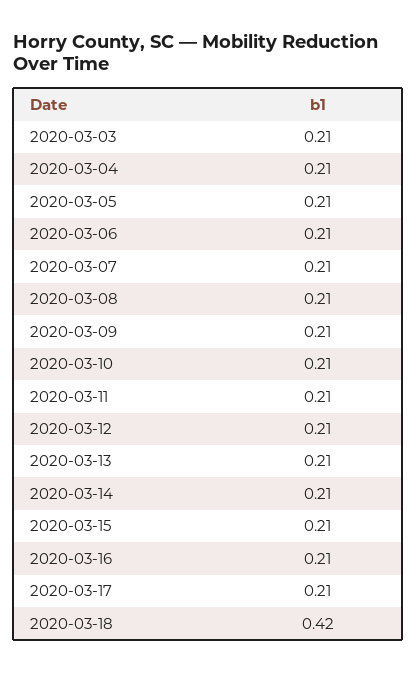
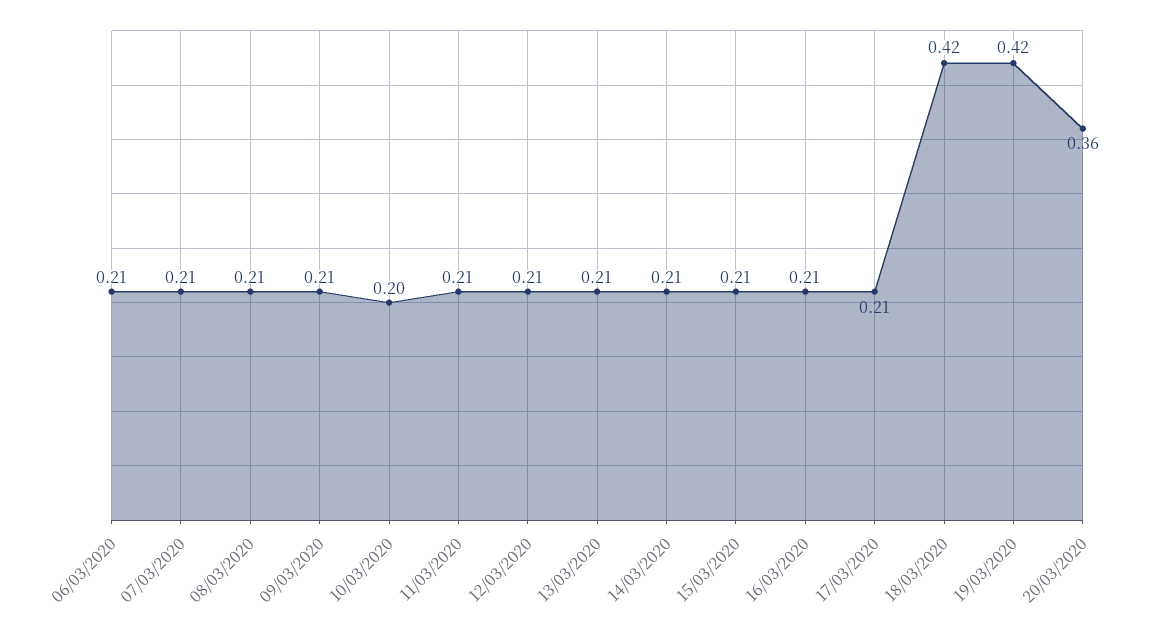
2020-03-03: 0.21 -> none
2020-03-04: 0.21 -> none
2020-03-05: 0.21 -> none
2020-03-10: 0.21 -> 0.2
19/03/2020: none -> 0.42
20/03/2020: none -> 0.36

